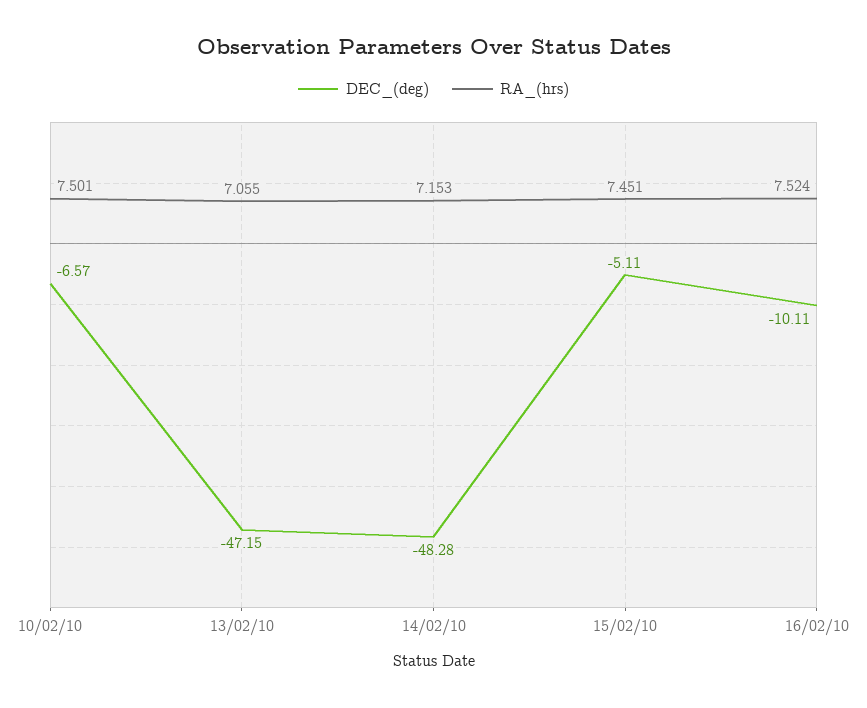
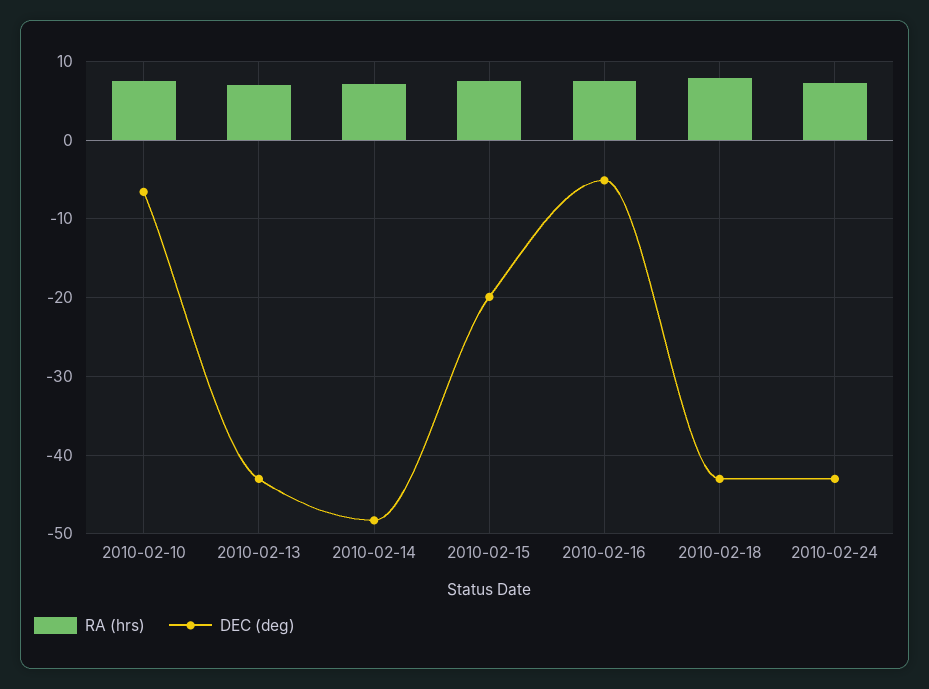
DEC_(deg), 13/02/10: -47.15 -> -43
DEC_(deg), 15/02/10: -5.11 -> -20
DEC_(deg), 16/02/10: -10.11 -> -5
RA_(hrs), 2010-02-18: none -> 8
DEC_(deg), 2010-02-18: none -> -43
RA_(hrs), 2010-02-24: none -> 7
DEC_(deg), 2010-02-24: none -> -43

